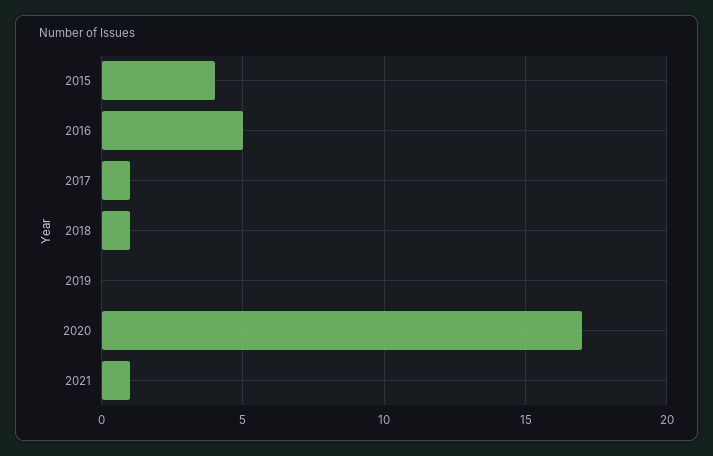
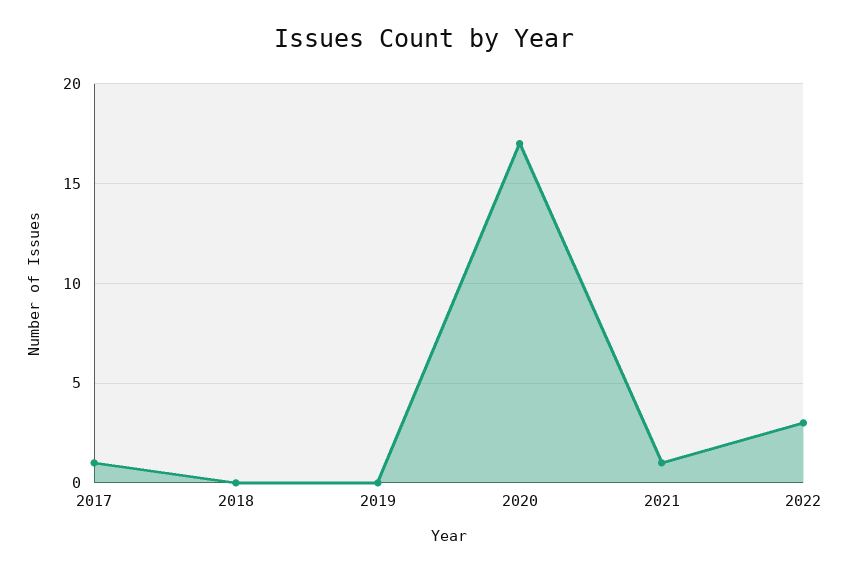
2015: 4 -> none
2016: 5 -> none
2018: 1 -> 0
2022: none -> 3

